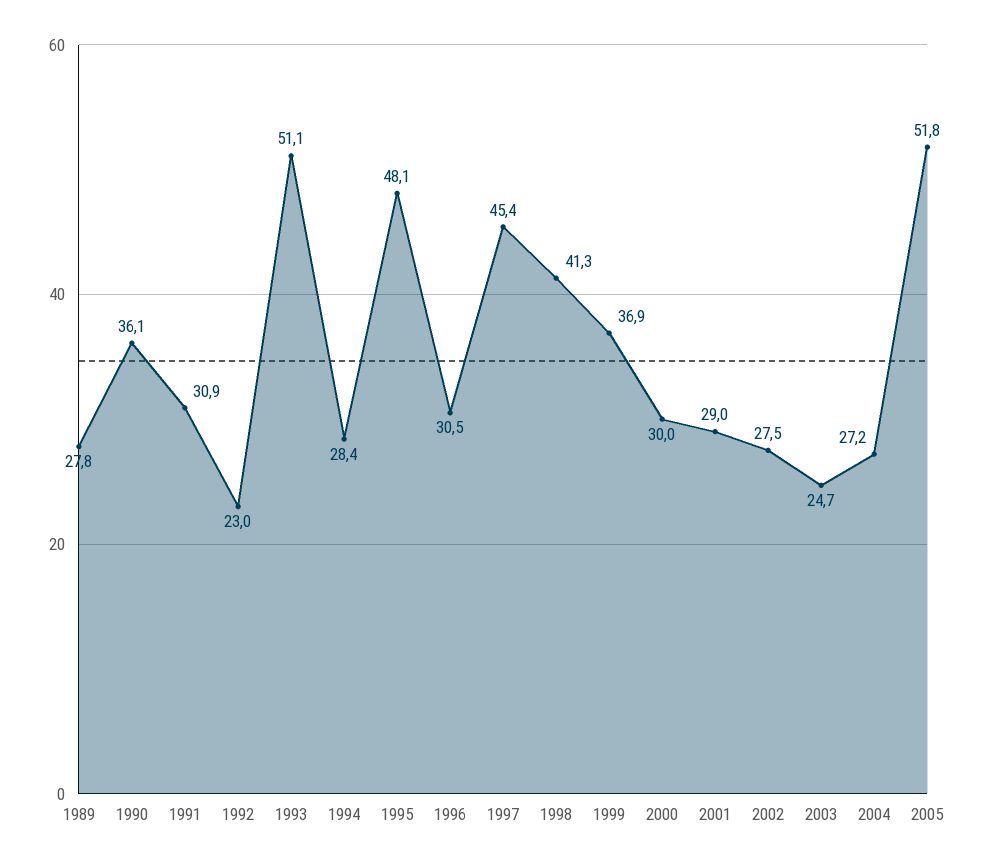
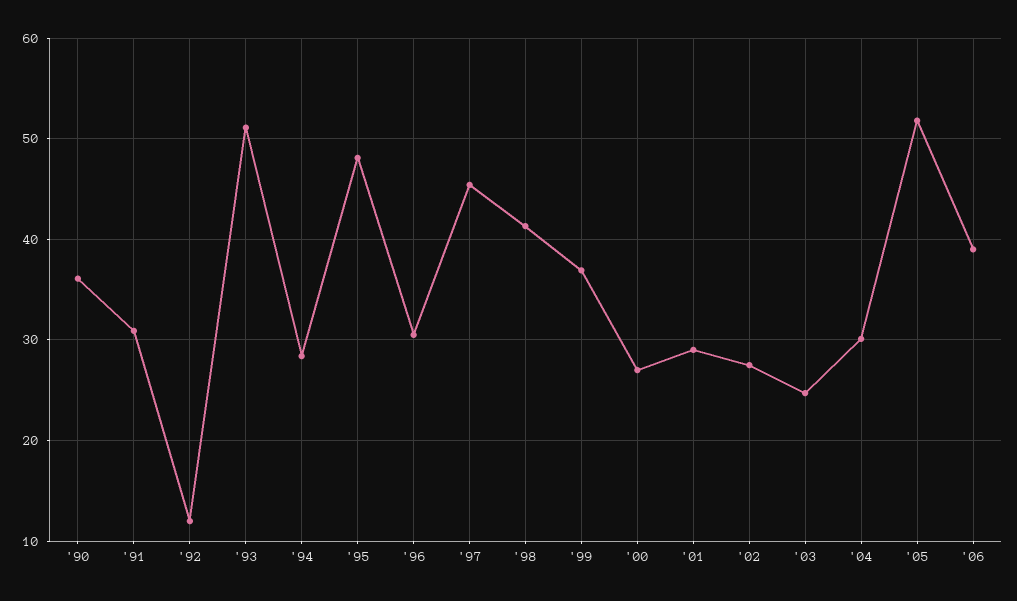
1989: 27.8 -> none
1992: 23 -> 12
2000: 30 -> 27
2004: 27.2 -> 30
'06: none -> 39

